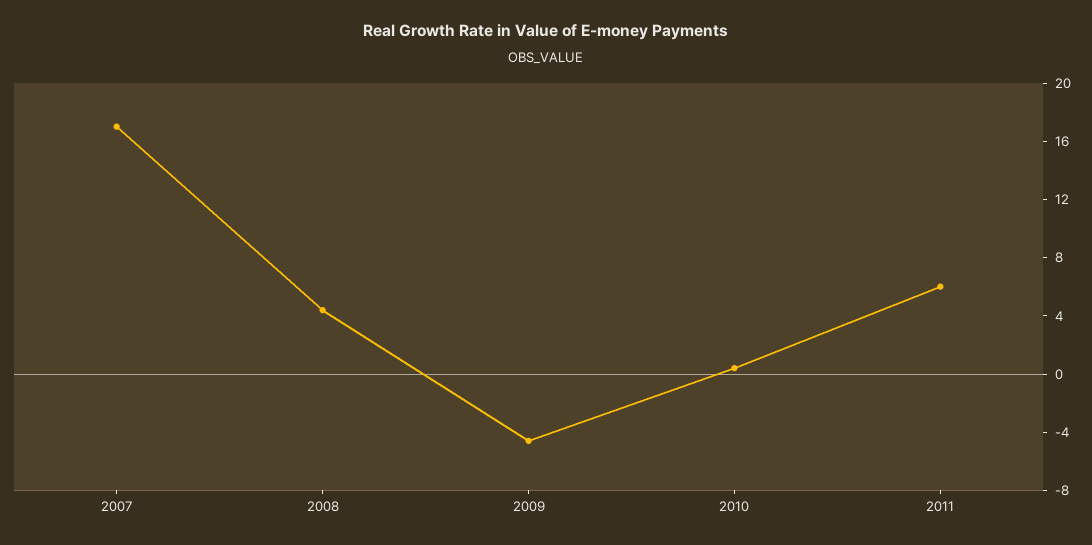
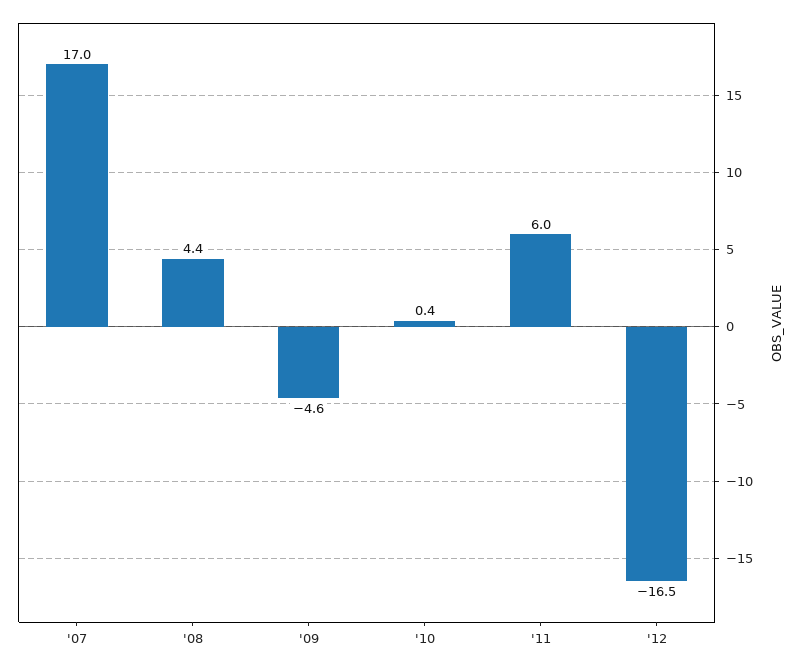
'12: none -> -16.5

